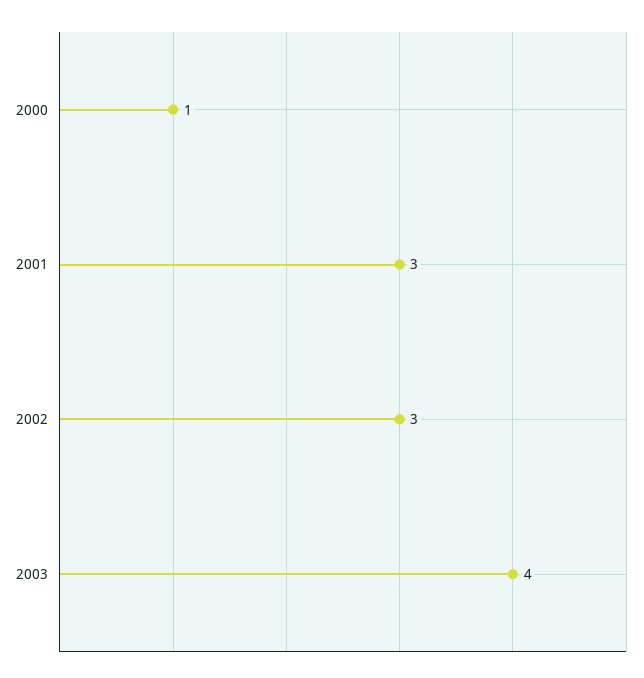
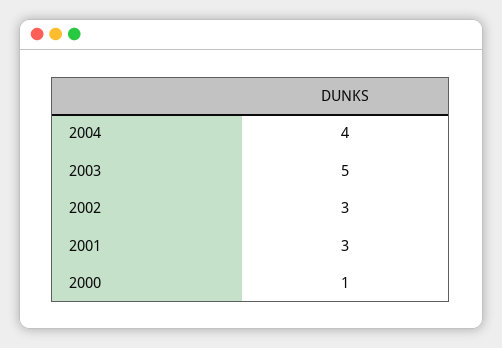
2003: 4 -> 5
2004: none -> 4

